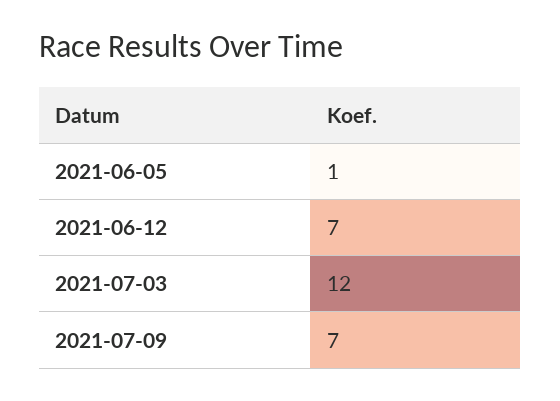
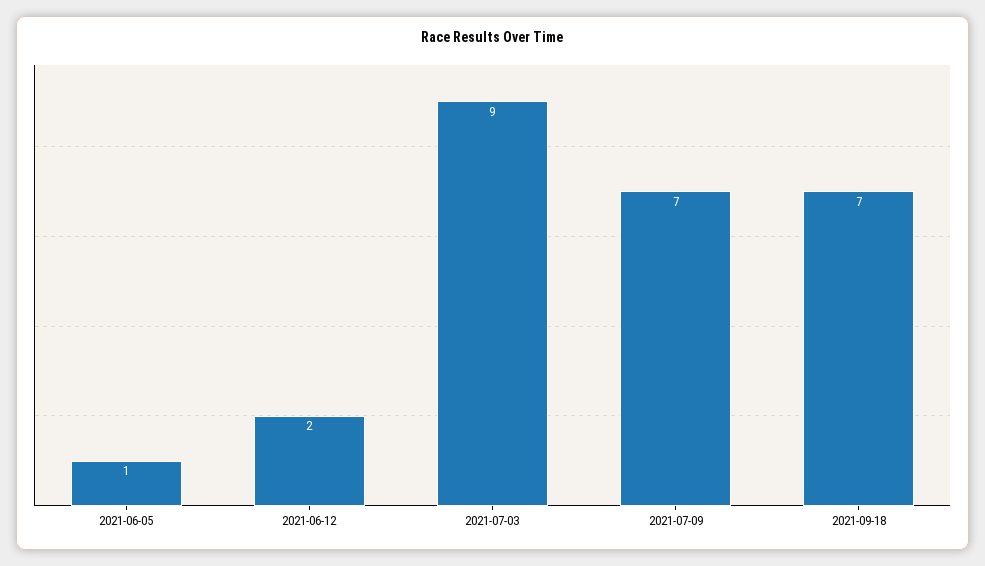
2021-06-12: 7 -> 2
2021-07-03: 12 -> 9
2021-09-18: none -> 7

